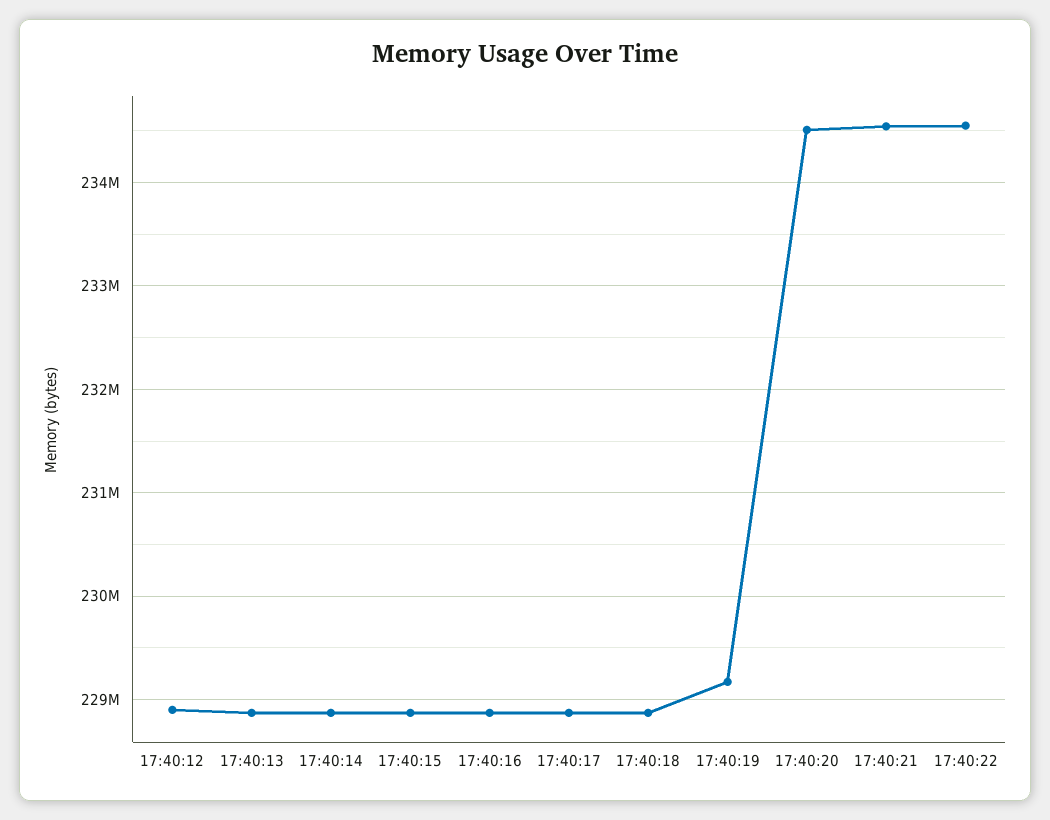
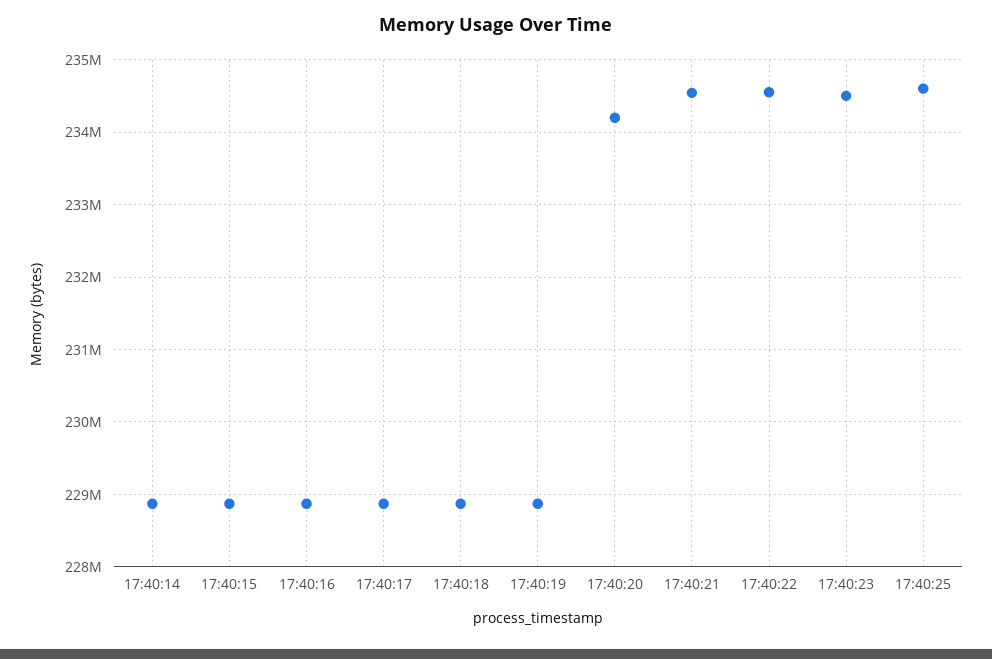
17:40:12: 228900000 -> none
17:40:13: 228900000 -> none
17:40:19: 229200000 -> 228900000
17:40:20: 234500000 -> 234200000
17:40:23: none -> 234500000
17:40:25: none -> 234600000

